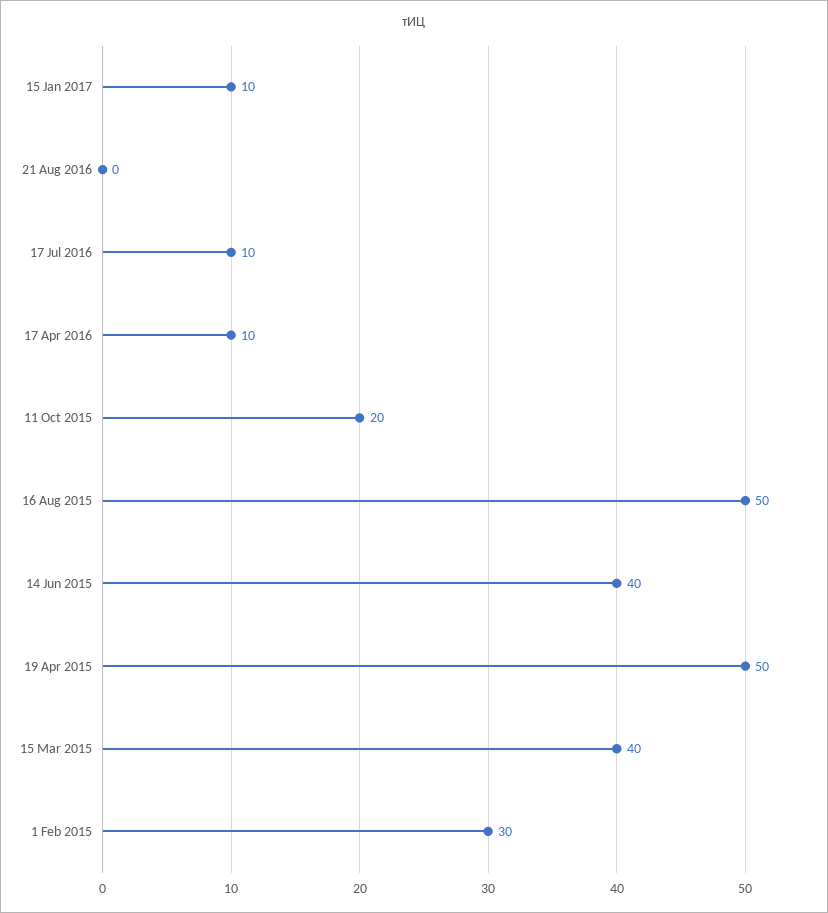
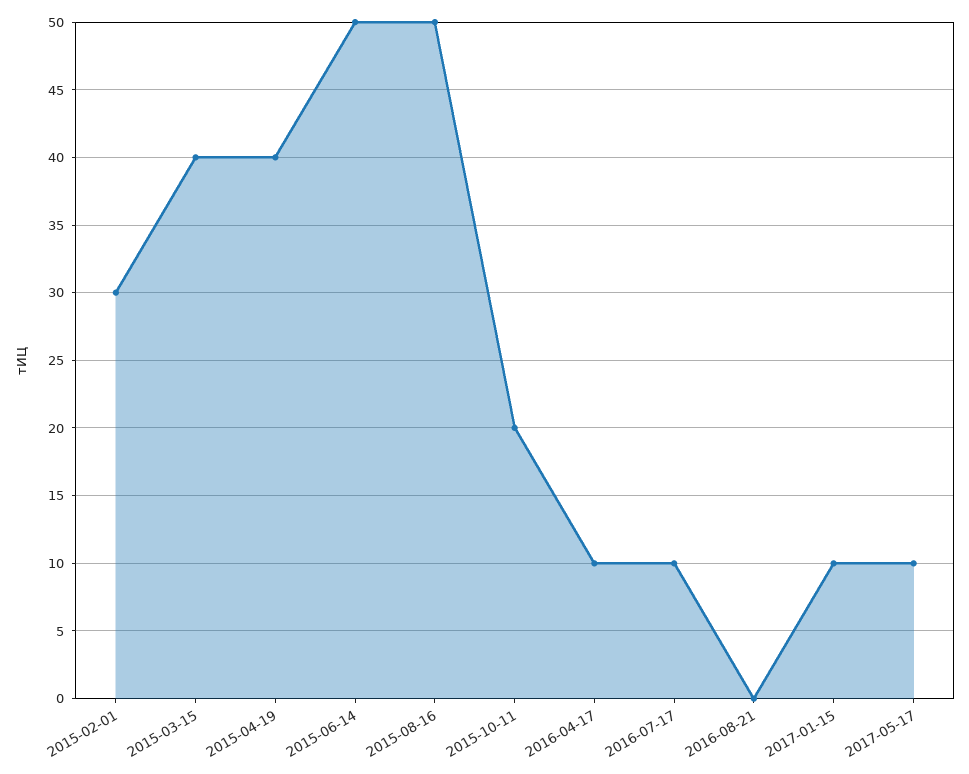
14 Jun 2015: 40 -> 50
19 Apr 2015: 50 -> 40
2017-05-17: none -> 10

